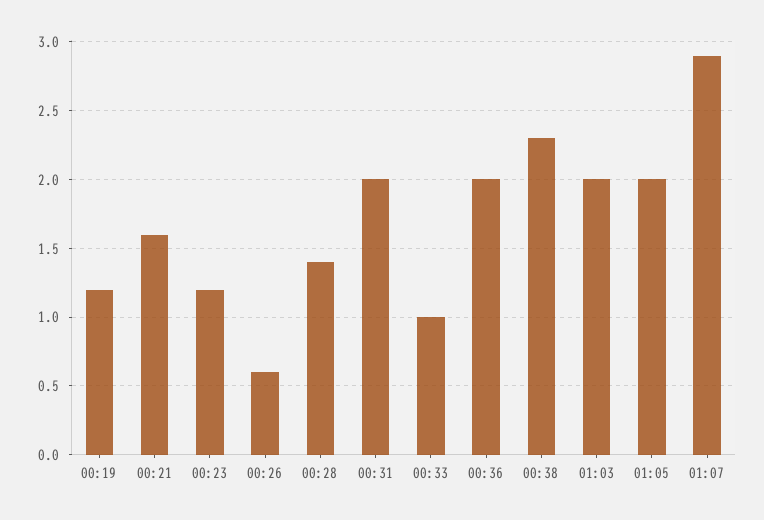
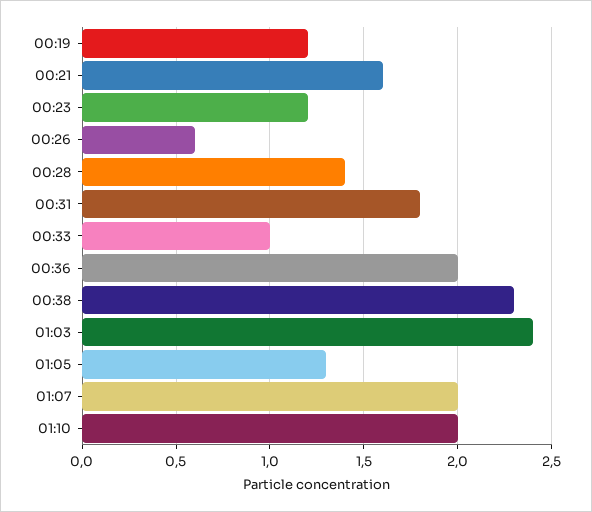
00:31: 2 -> 1.8
01:03: 2 -> 2.4
01:05: 2 -> 1.3
01:07: 2.9 -> 2
01:10: none -> 2

